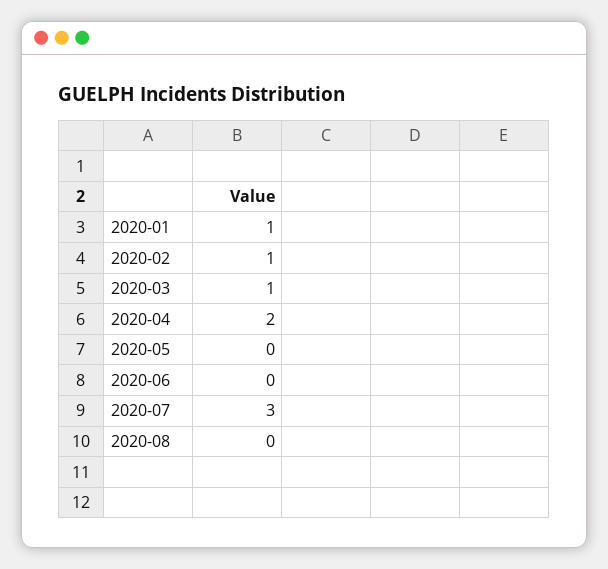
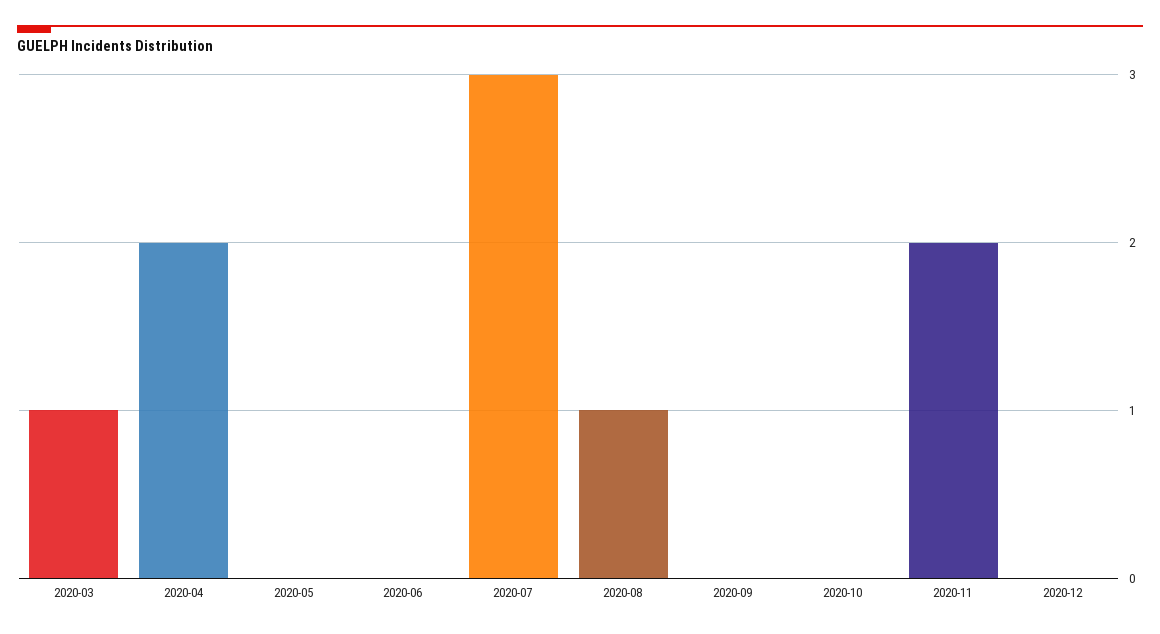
2020-01: 1 -> none
2020-02: 1 -> none
2020-08: 0 -> 1
2020-09: none -> 0
2020-10: none -> 0
2020-11: none -> 2
2020-12: none -> 0

